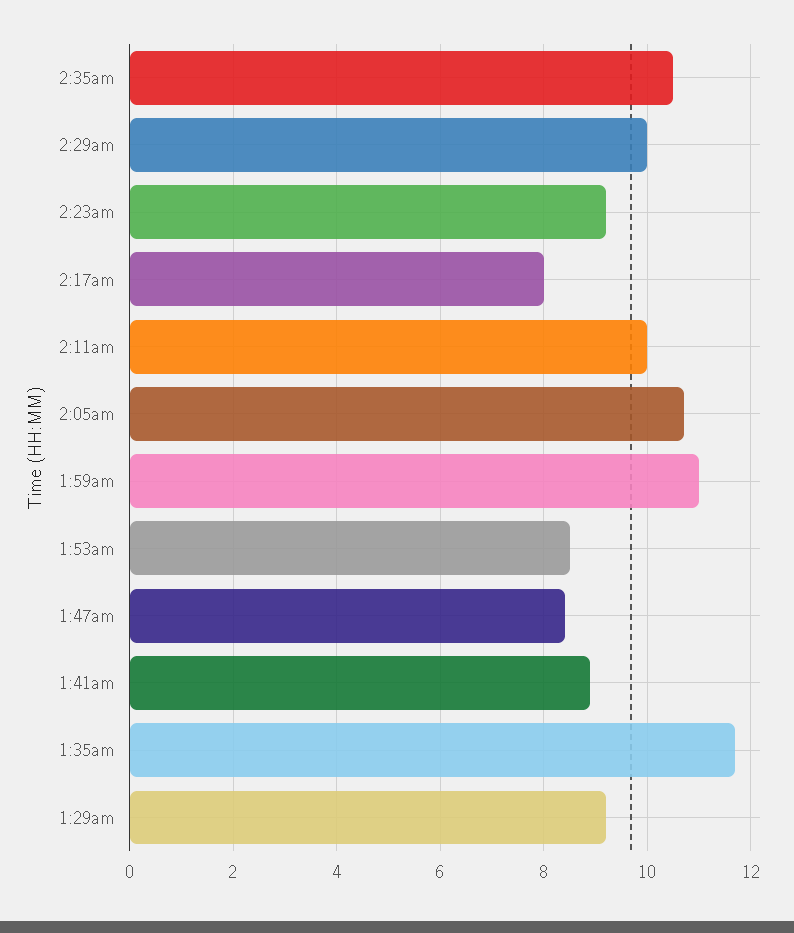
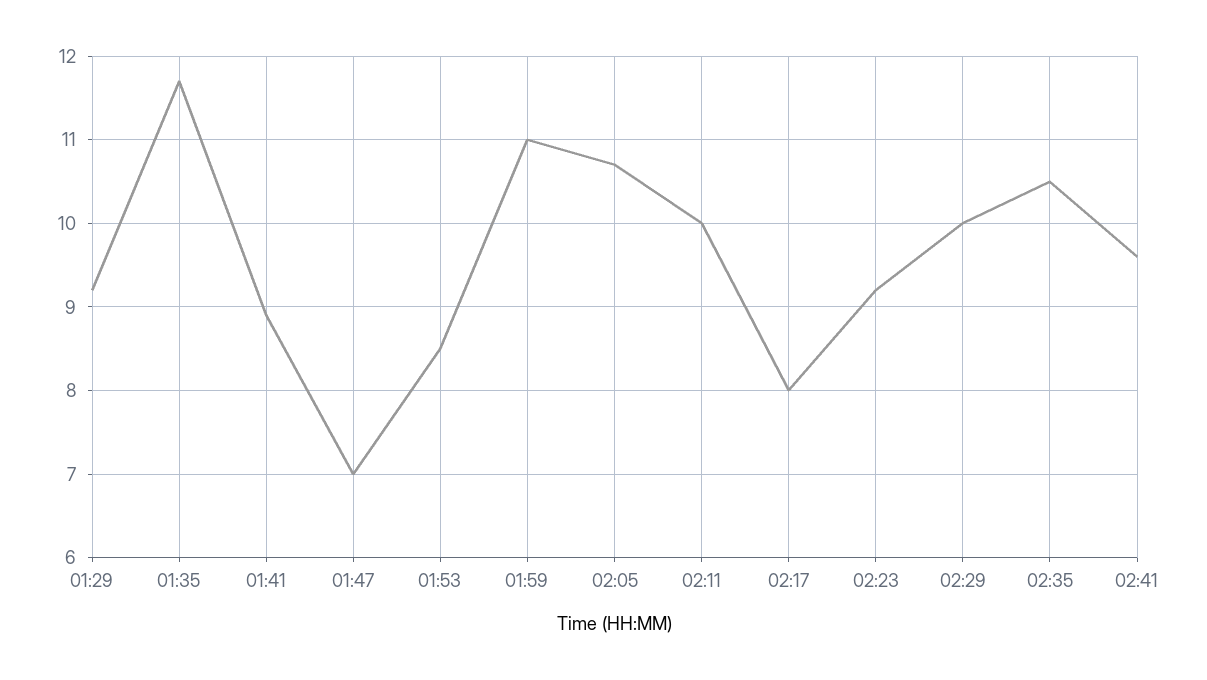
1:47am: 8.5 -> 7
02:41: none -> 9.6

